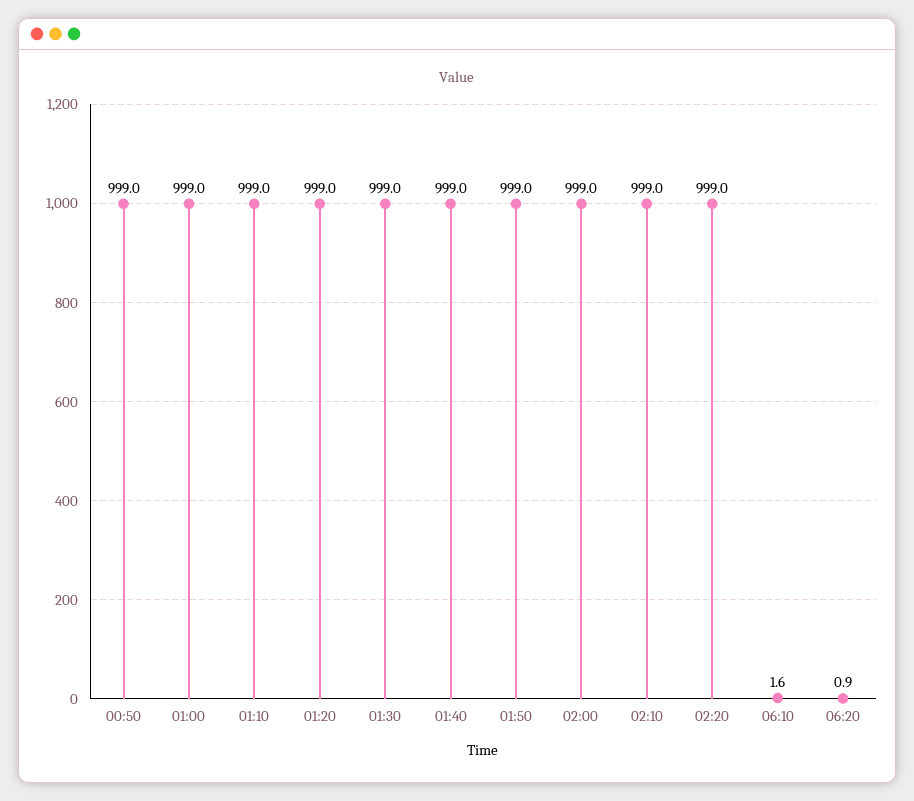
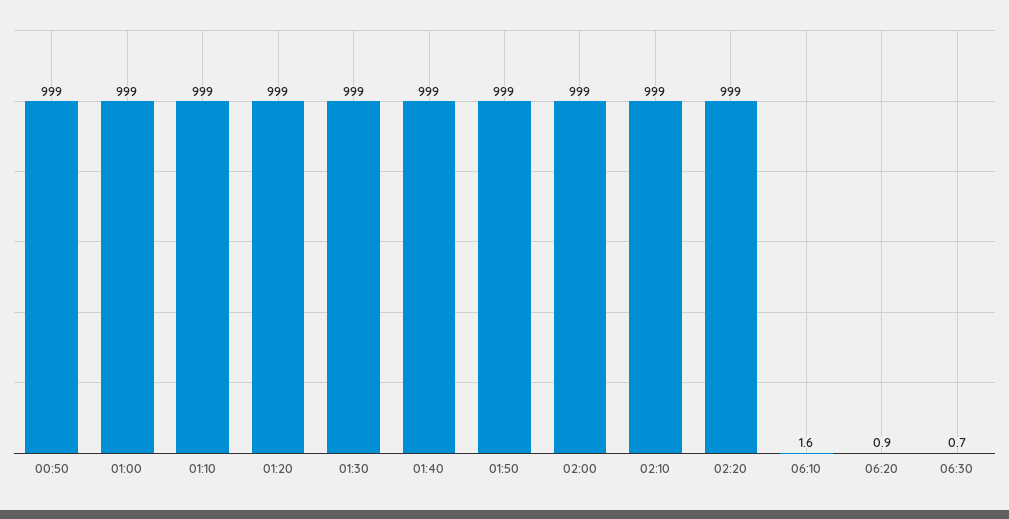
06:30: none -> 0.7

